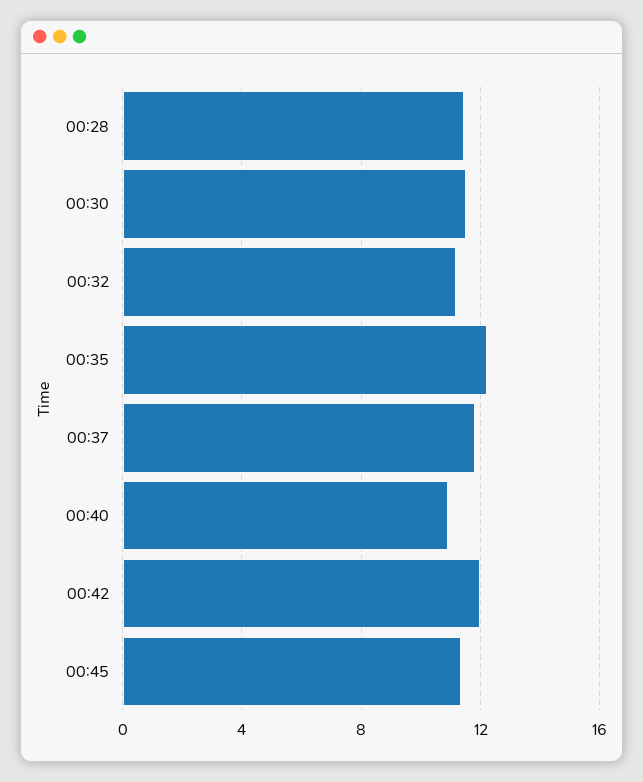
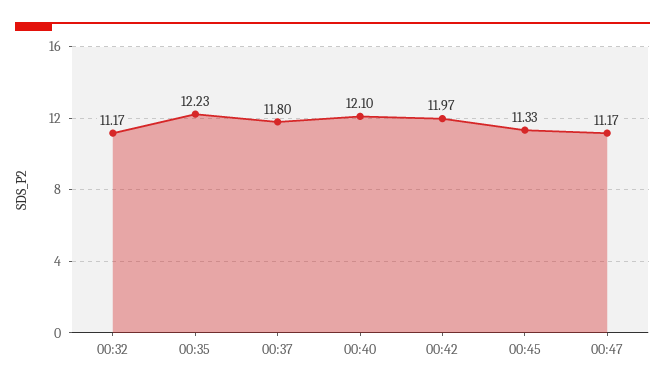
00:28: 11.5 -> none
00:30: 11.5 -> none
00:40: 11 -> 12.1
00:47: none -> 11.17

